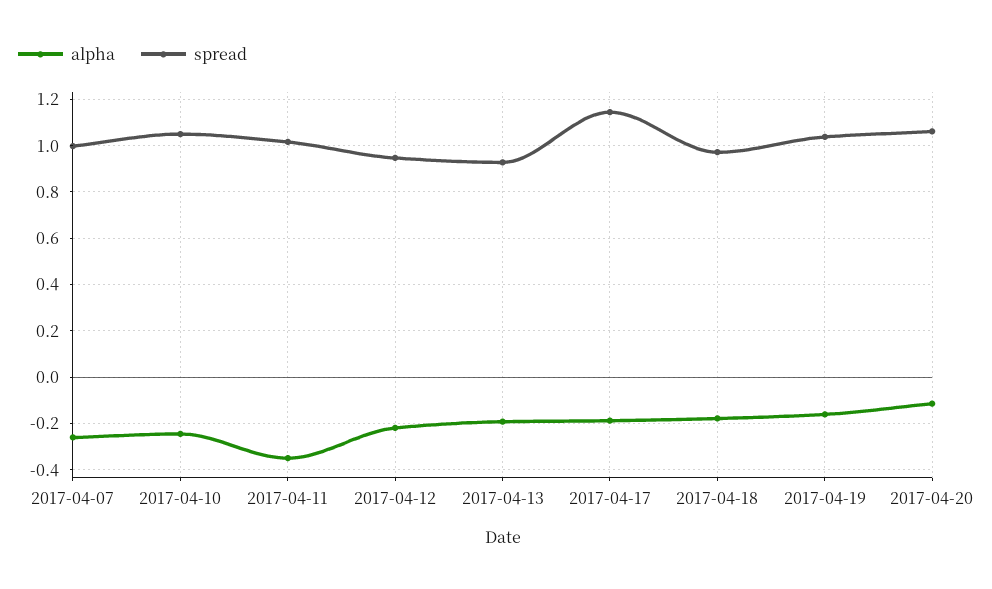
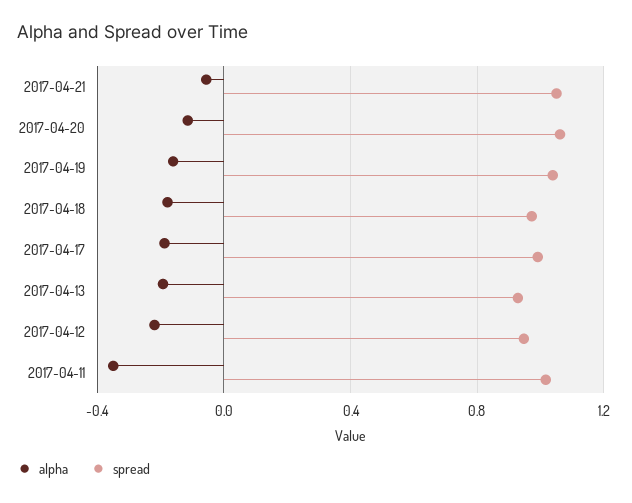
alpha, 2017-04-07: -0.25 -> none
spread, 2017-04-07: 1 -> none
alpha, 2017-04-10: -0.25 -> none
spread, 2017-04-10: 1.05 -> none
spread, 2017-04-17: 1.15 -> 1
alpha, 2017-04-21: none -> -0.05
spread, 2017-04-21: none -> 1.05

